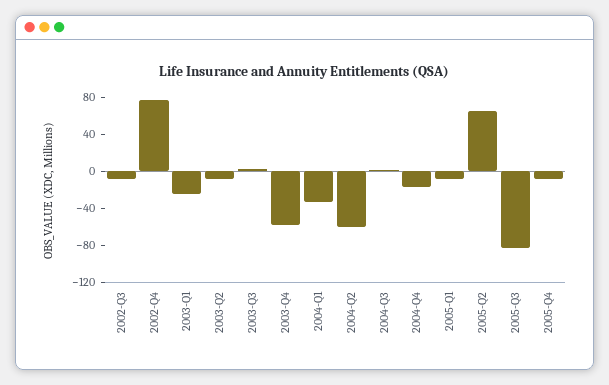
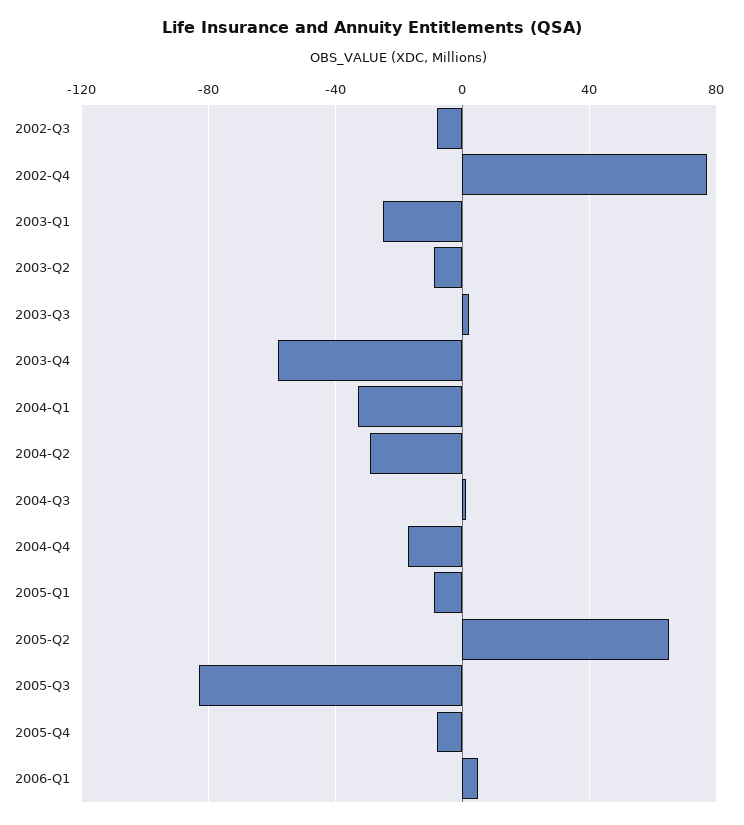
2004-Q2: -60 -> -30
2006-Q1: none -> 5

